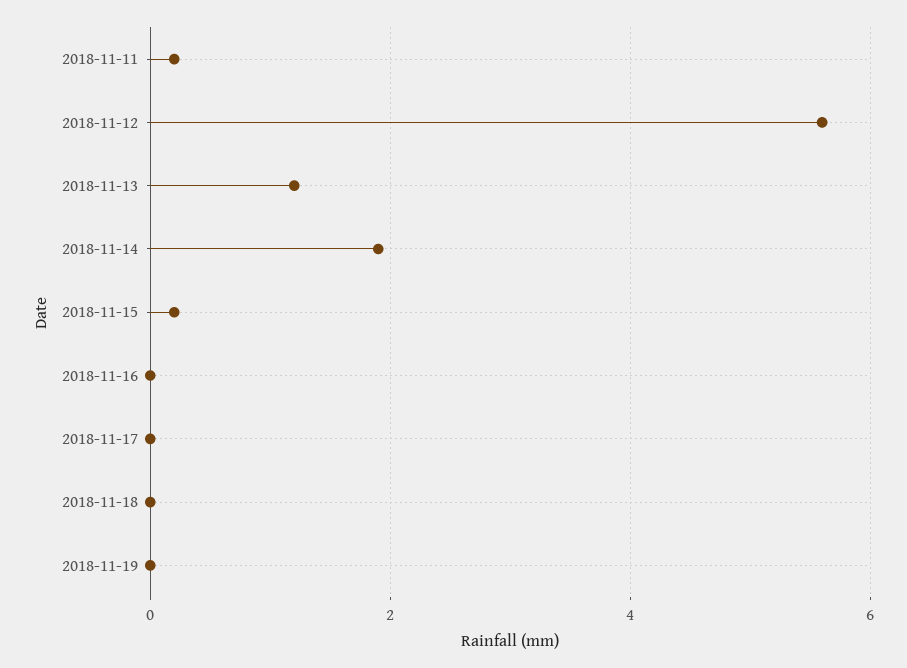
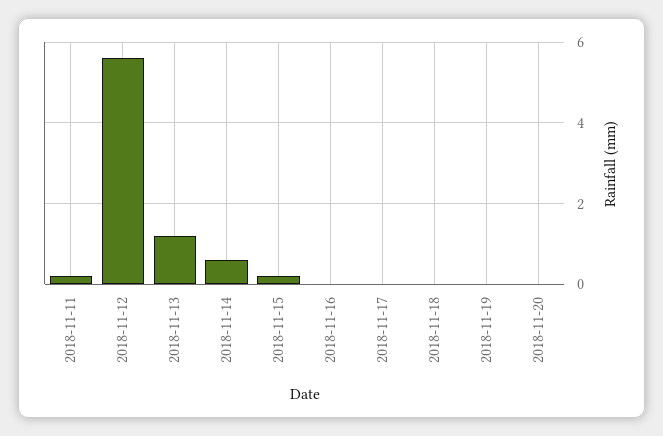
2018-11-14: 2 -> 0.5
2018-11-20: none -> 0

